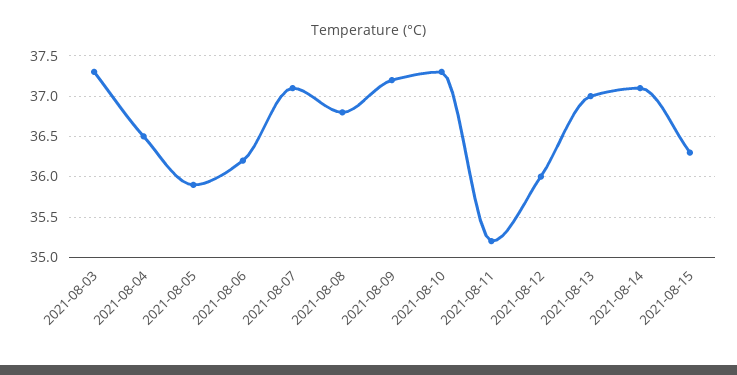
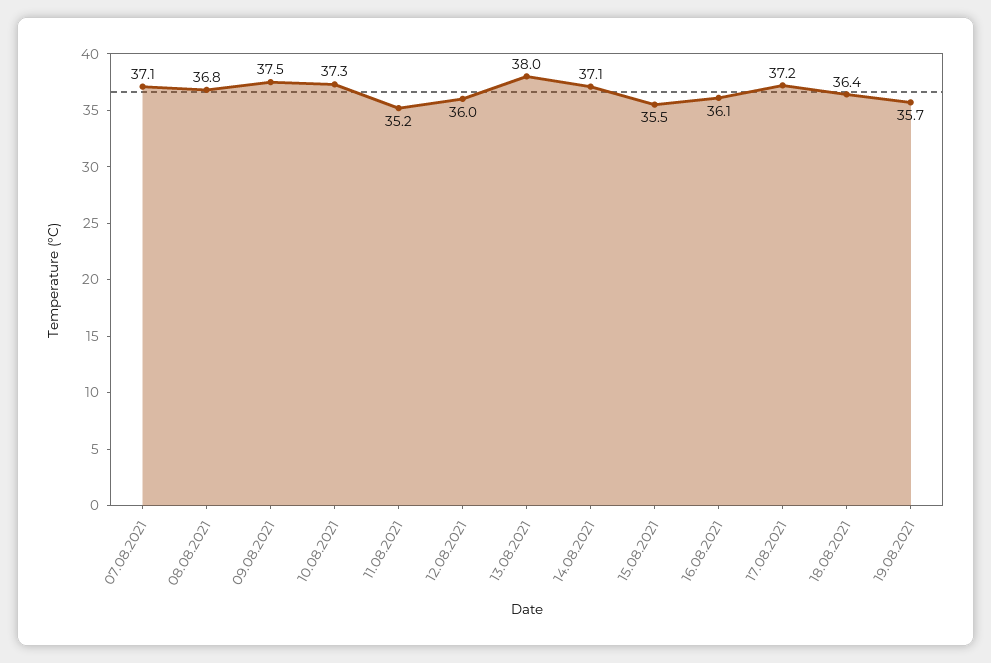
2021-08-03: 37.3 -> none
2021-08-04: 36.5 -> none
2021-08-05: 35.9 -> none
2021-08-06: 36.2 -> none
2021-08-09: 37.2 -> 37.5
2021-08-13: 37 -> 38
2021-08-15: 36.3 -> 35.5
16.08.2021: none -> 36.1
17.08.2021: none -> 37.2
18.08.2021: none -> 36.4
19.08.2021: none -> 35.7

